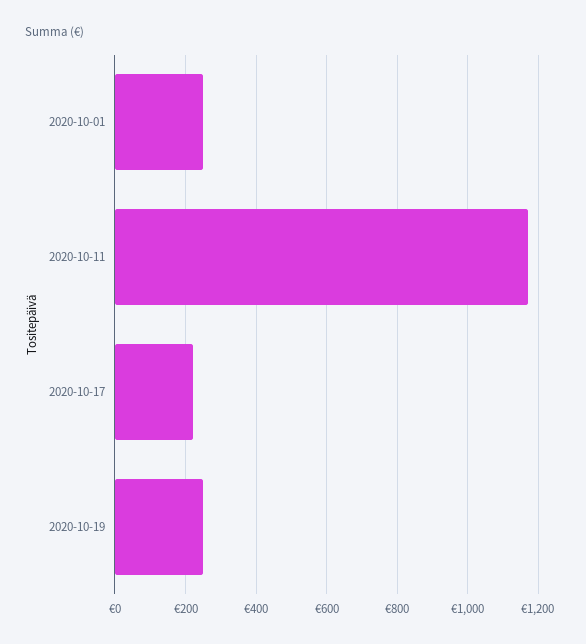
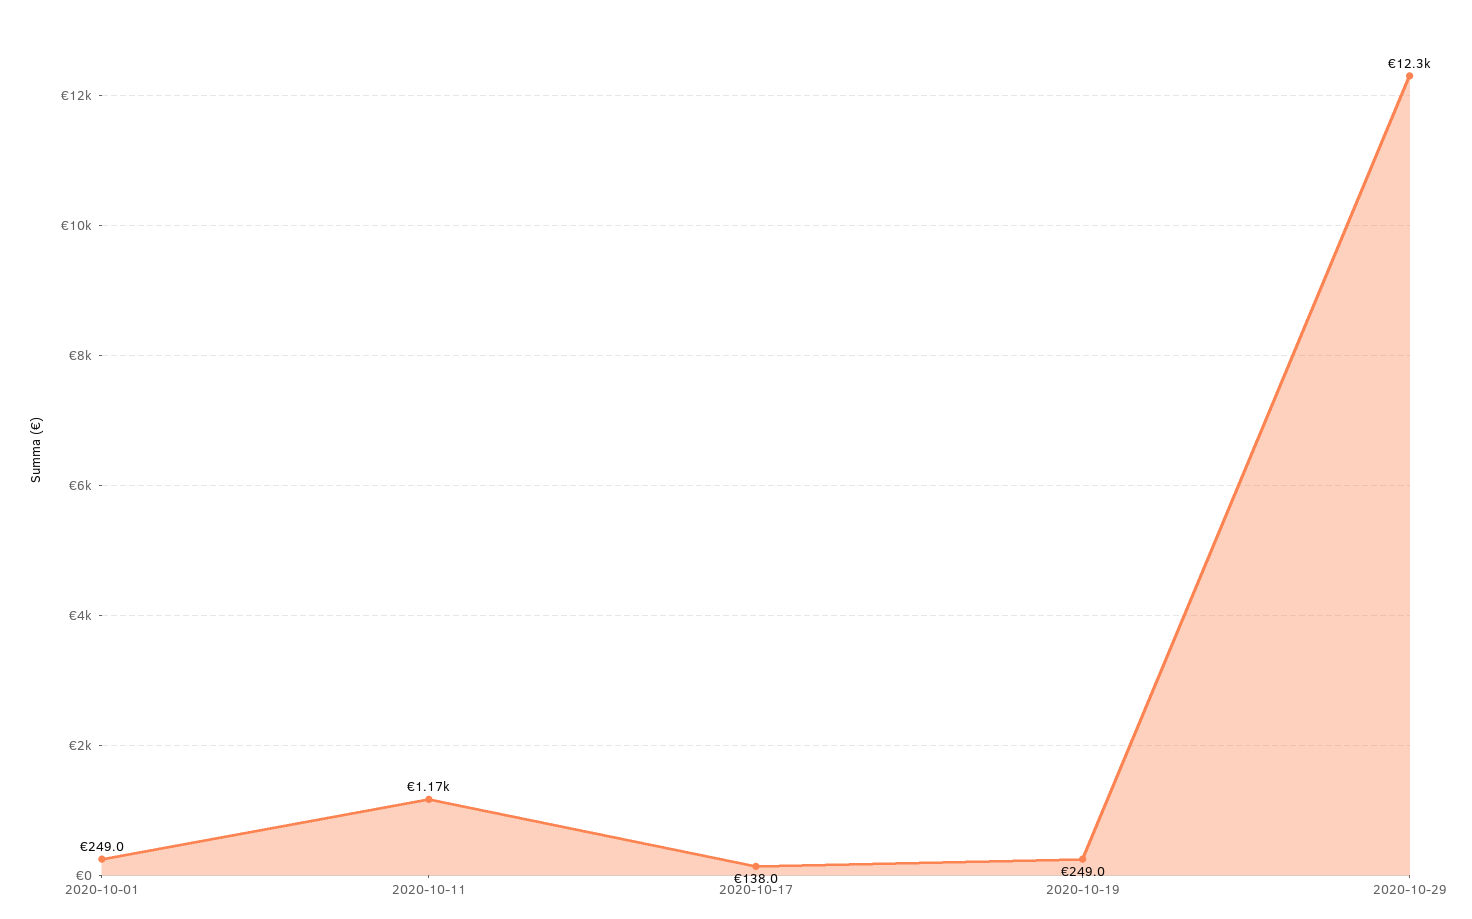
2020-10-17: 220 -> 138
2020-10-29: none -> 12300

